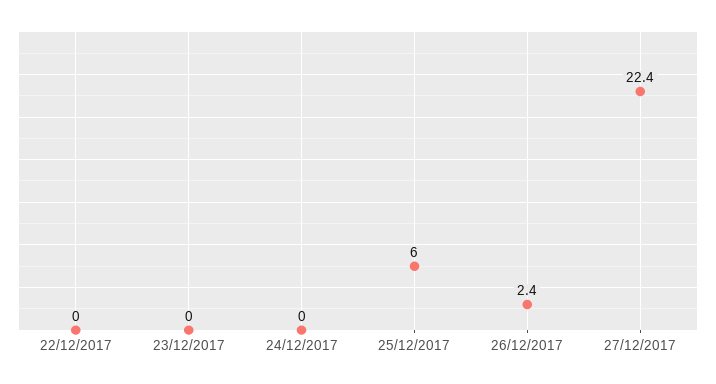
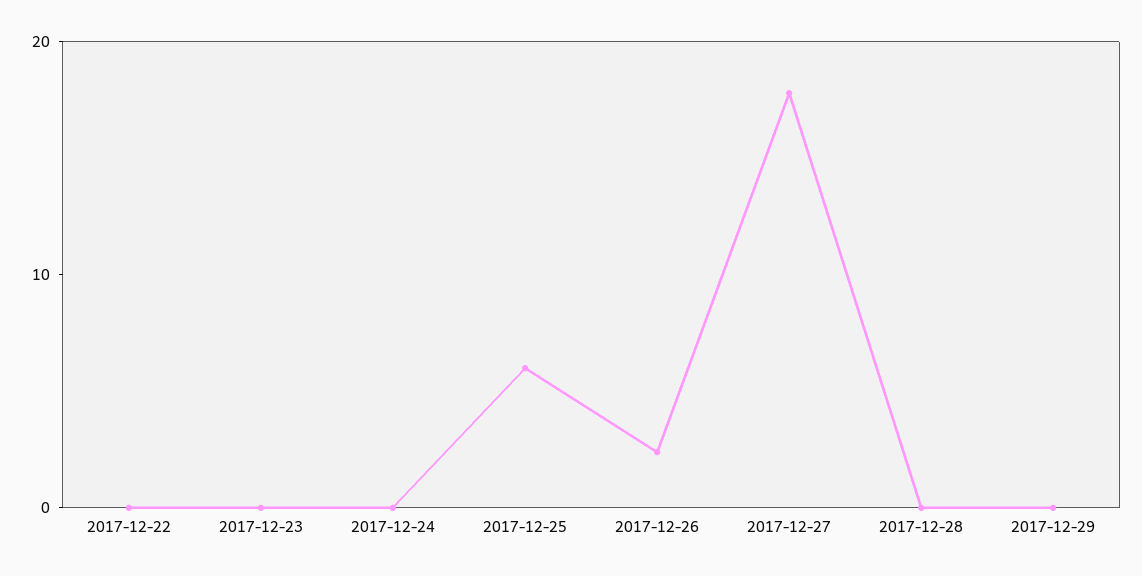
27/12/2017: 22.4 -> 18
2017-12-28: none -> 0
2017-12-29: none -> 0

